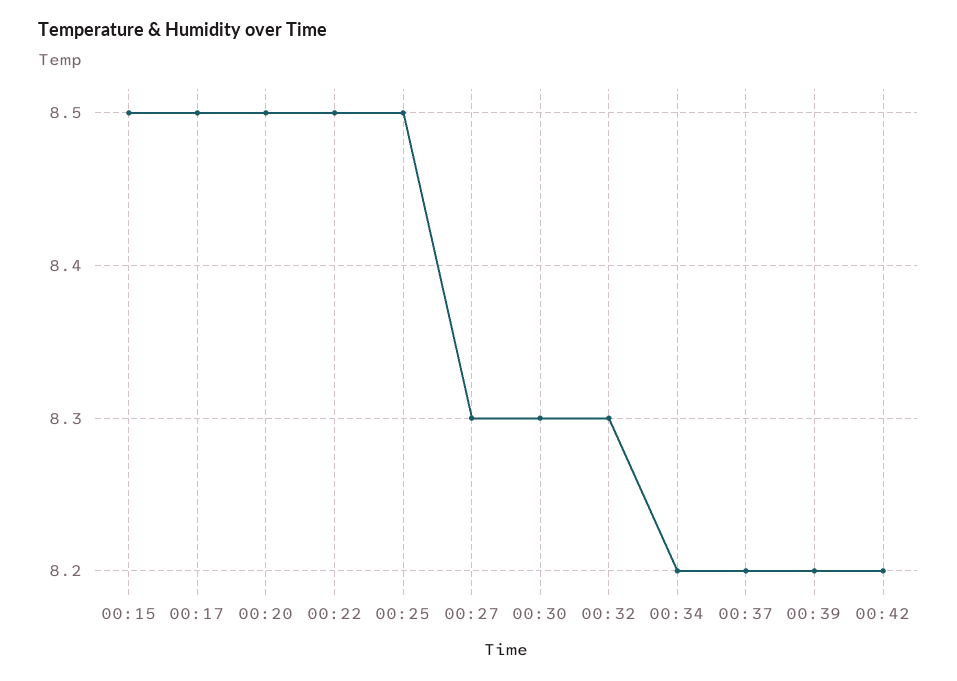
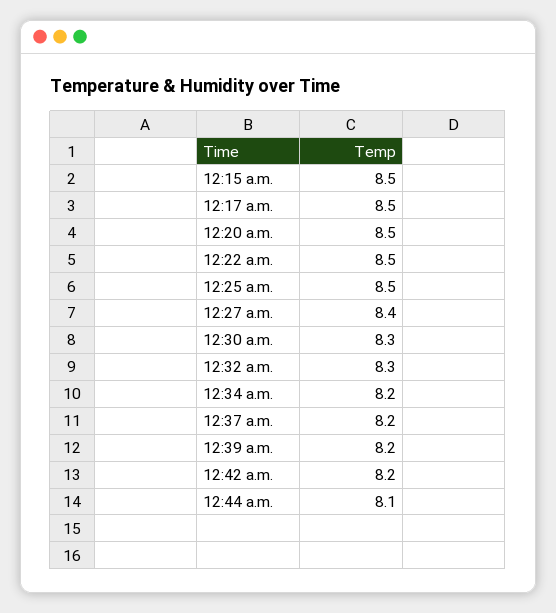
00:27: 8.3 -> 8.4
12:44 a.m.: none -> 8.1

